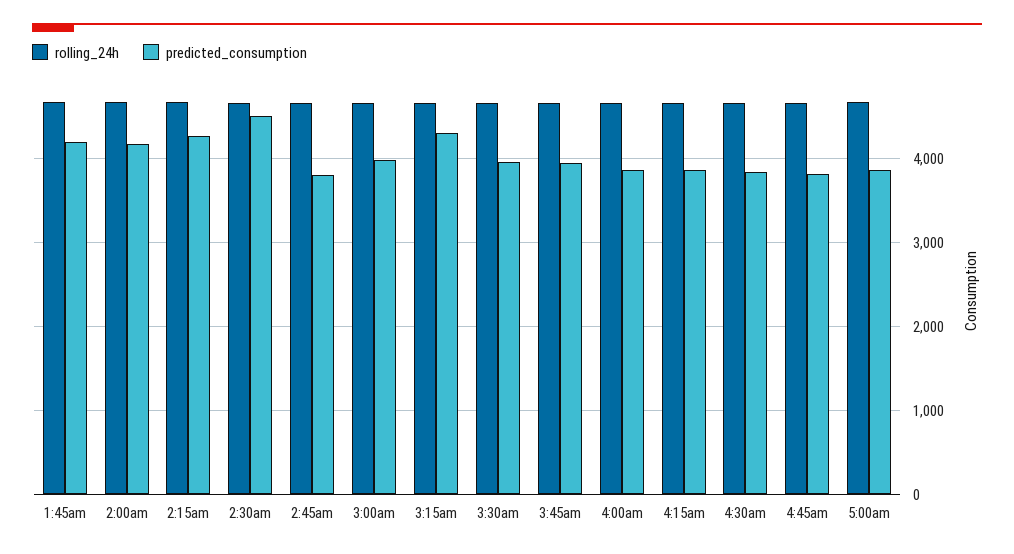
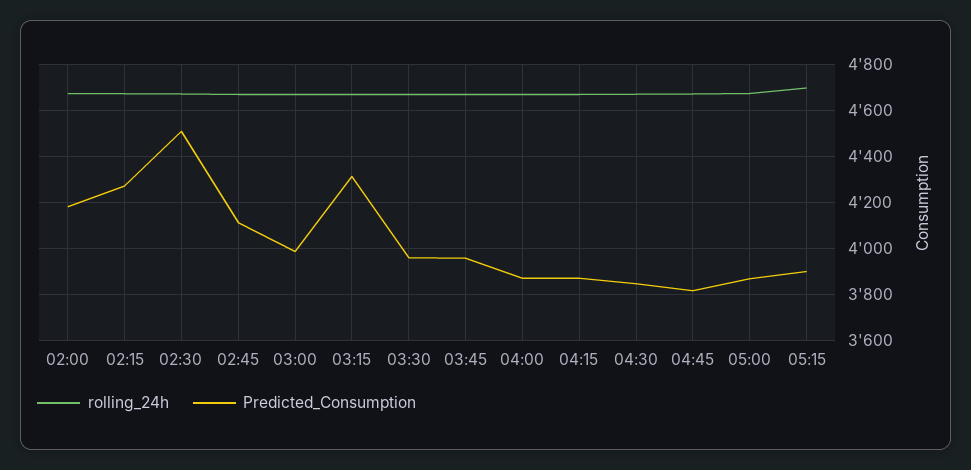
rolling_24h, 1:45am: 4700 -> none
predicted_consumption, 1:45am: 4200 -> none
predicted_consumption, 2:45am: 3800 -> 4100
rolling_24h, 05:15: none -> 4700
predicted_consumption, 05:15: none -> 3900

